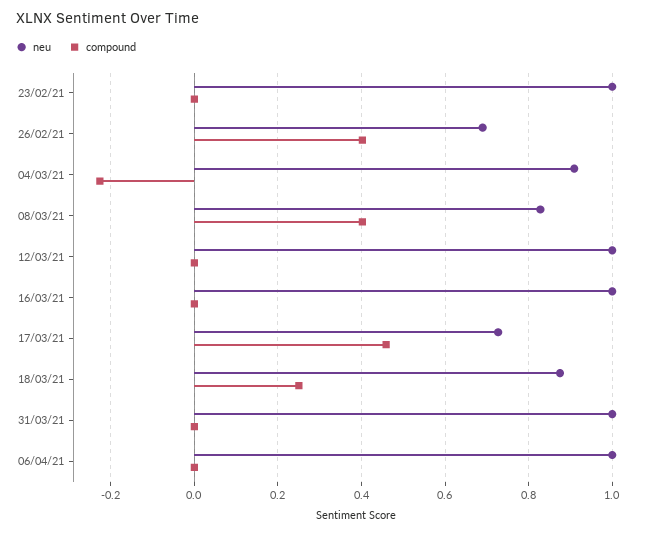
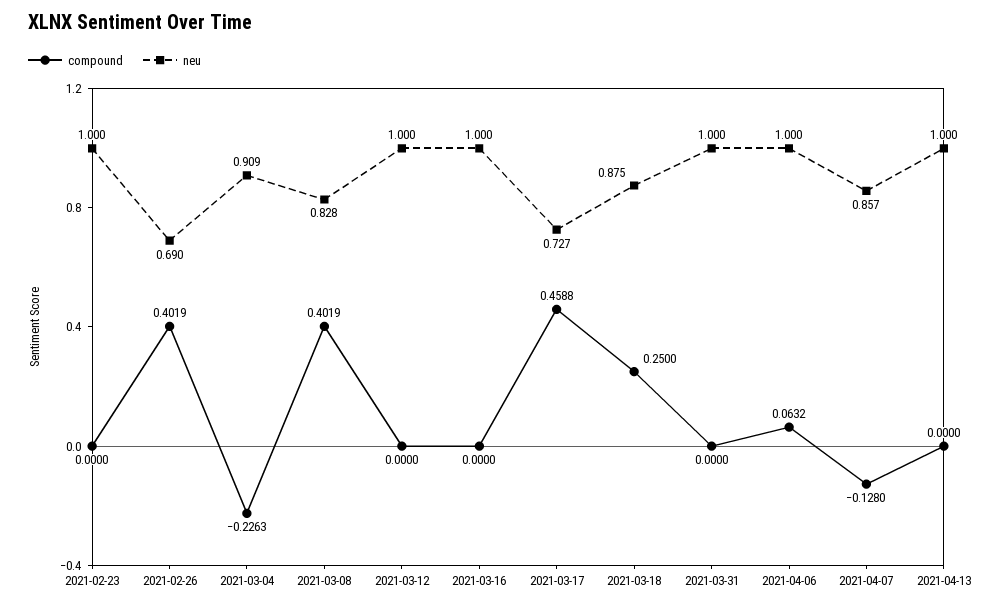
compound, 06/04/21: 0 -> 0.0632
compound, 2021-04-07: none -> -0.128
neu, 2021-04-07: none -> 0.857
compound, 2021-04-13: none -> 0
neu, 2021-04-13: none -> 1

